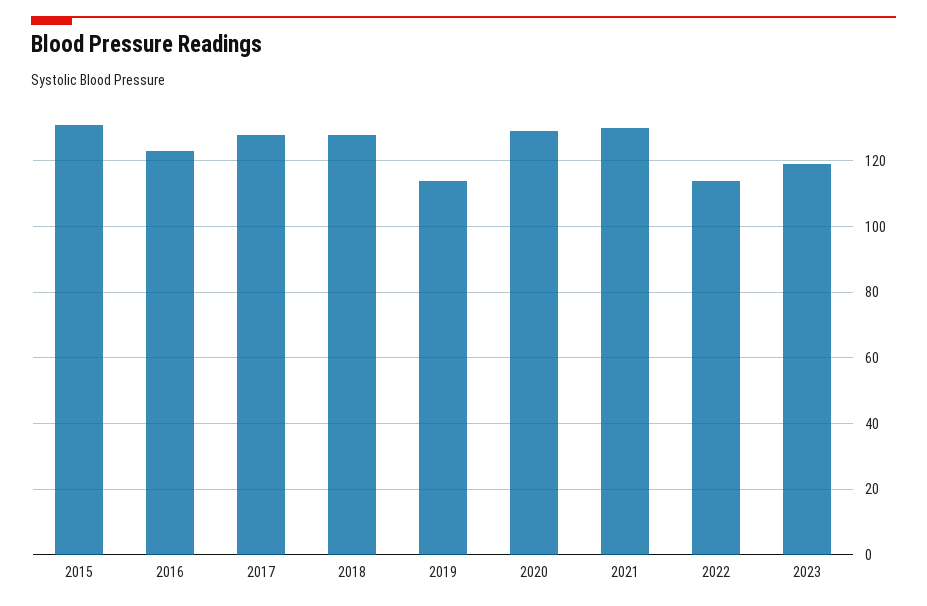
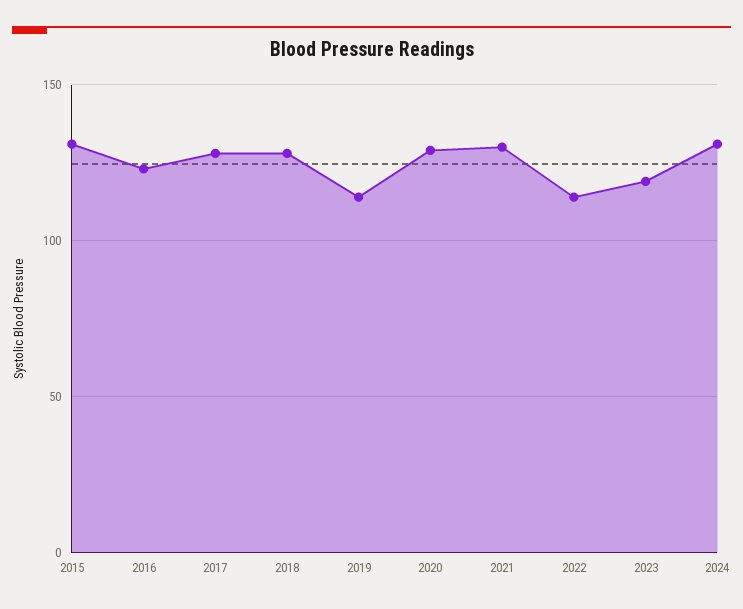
2024: none -> 130

